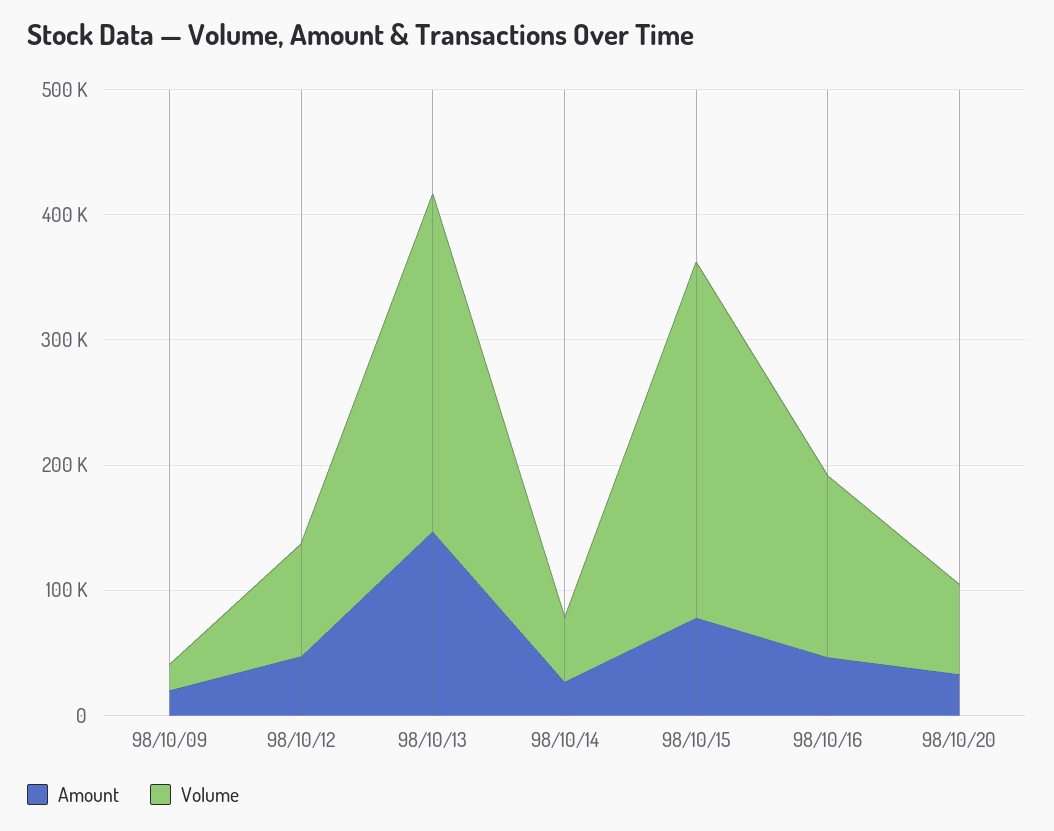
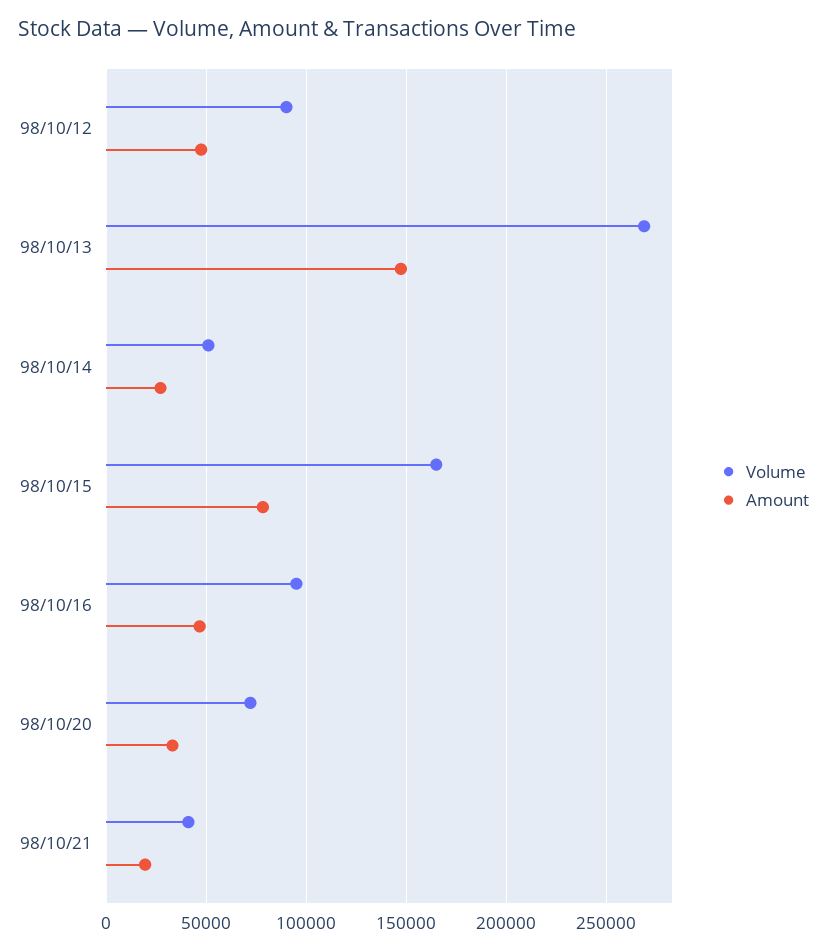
Amount, 98/10/09: 20000 -> none
Volume, 98/10/09: 20000 -> none
Volume, 98/10/15: 280000 -> 165000
Volume, 98/10/16: 140000 -> 95000
Volume, 98/10/21: none -> 40000
Amount, 98/10/21: none -> 20000

